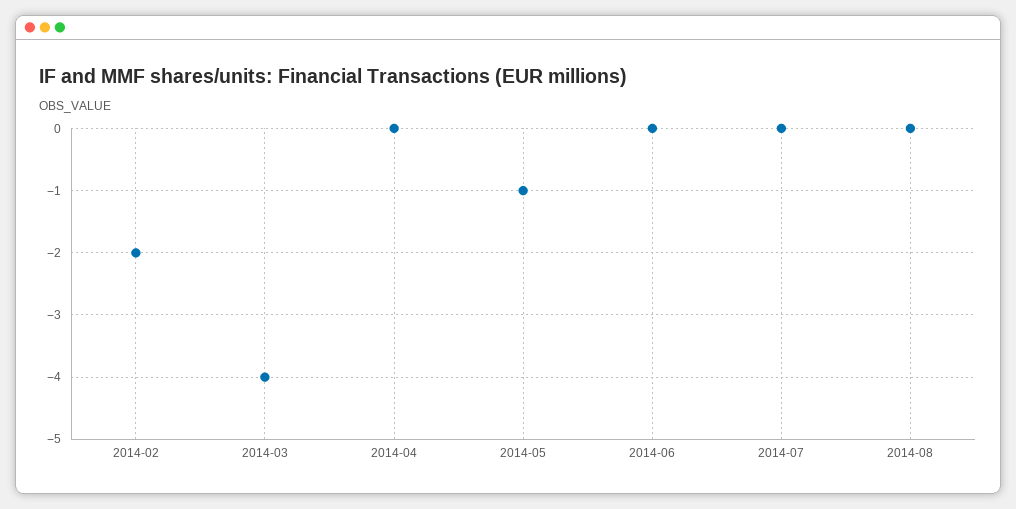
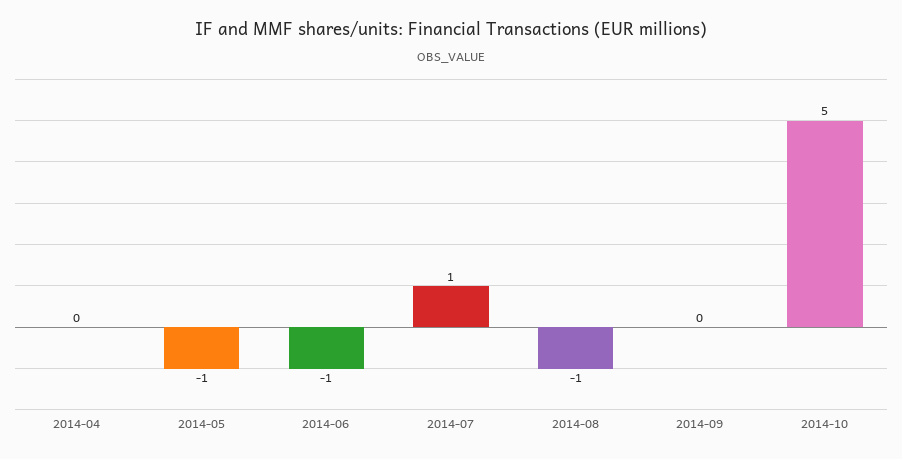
2014-02: -2 -> none
2014-03: -4 -> none
2014-06: 0 -> -1
2014-07: 0 -> 1
2014-08: 0 -> -1
2014-09: none -> 0
2014-10: none -> 5

